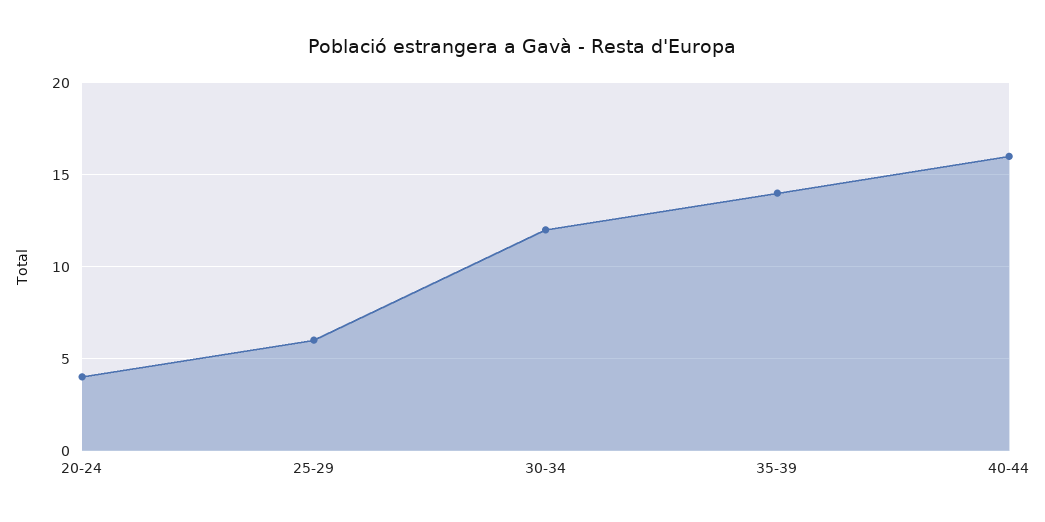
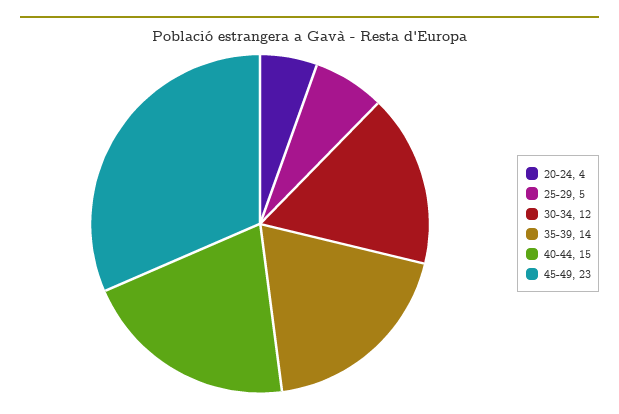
25-29: 6 -> 5
40-44: 16 -> 15
45-49: none -> 23

